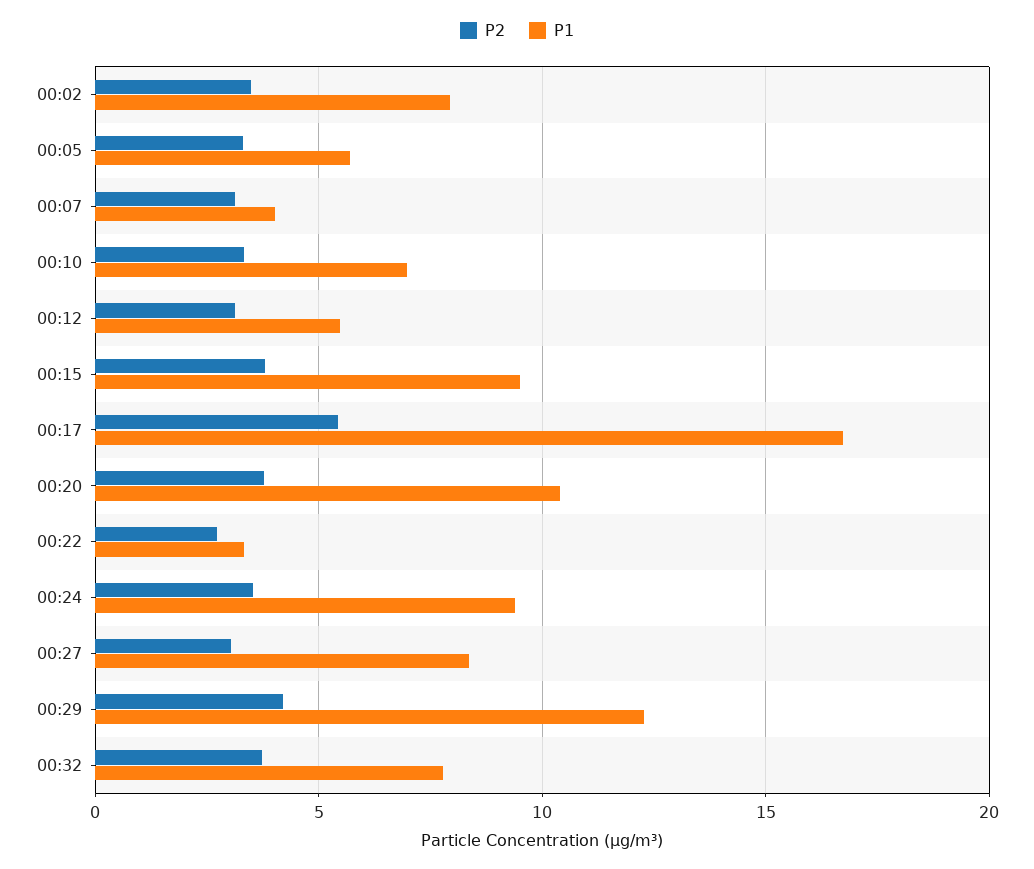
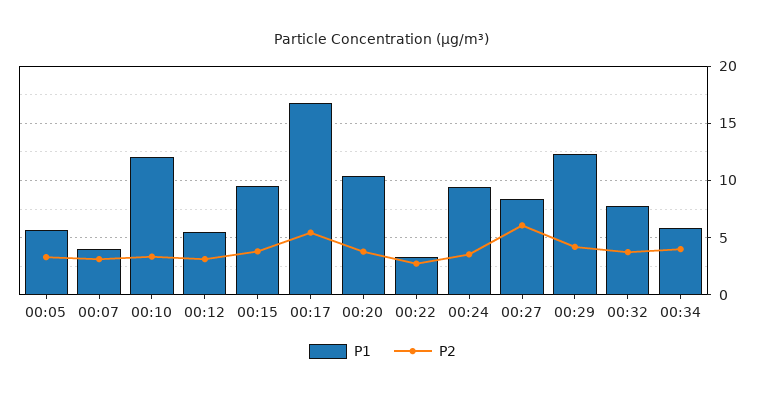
P2, 00:02: 3.5 -> none
P1, 00:02: 8 -> none
P1, 00:10: 7 -> 12
P2, 00:27: 3 -> 6
P1, 00:34: none -> 6
P2, 00:34: none -> 4

